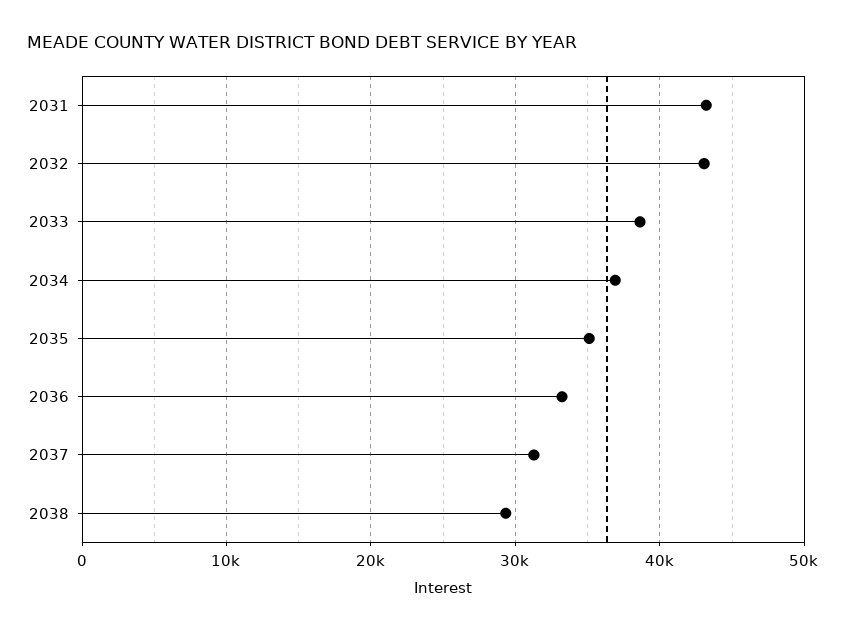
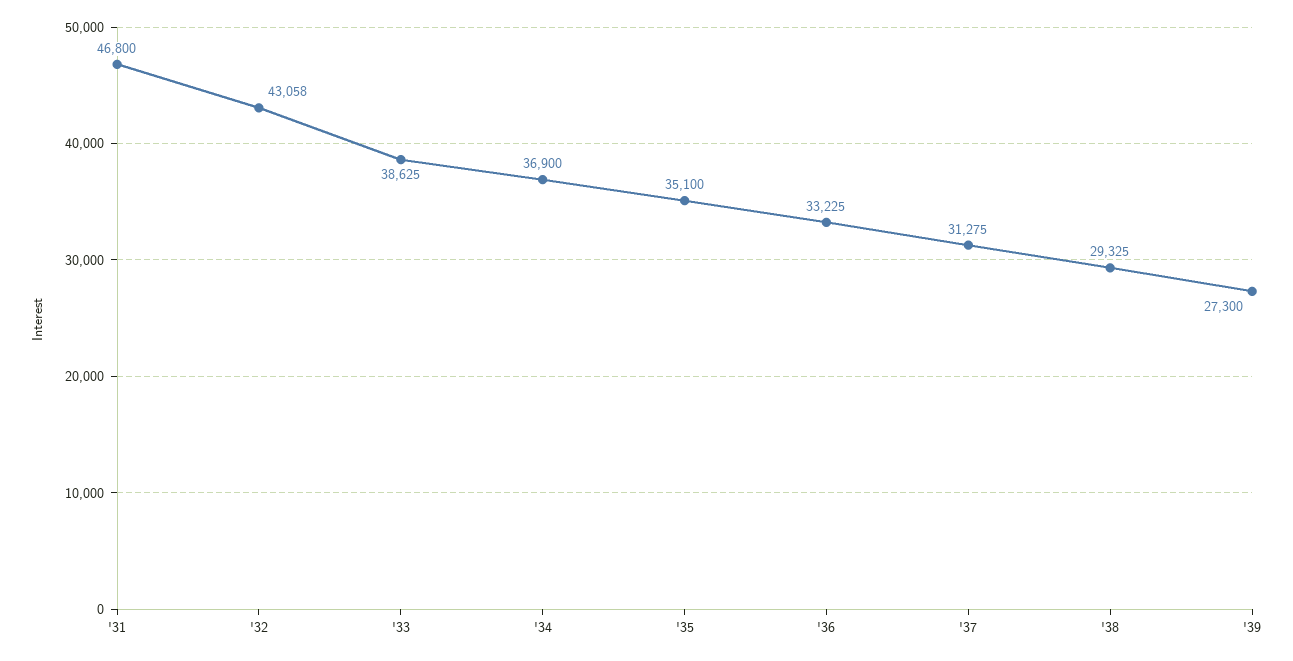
2031: 43000 -> 46800
'39: none -> 27300

